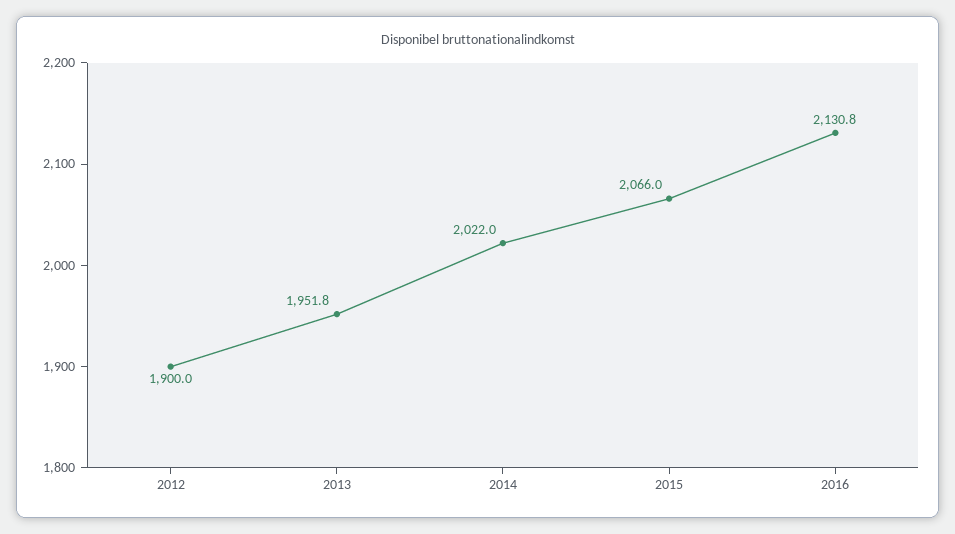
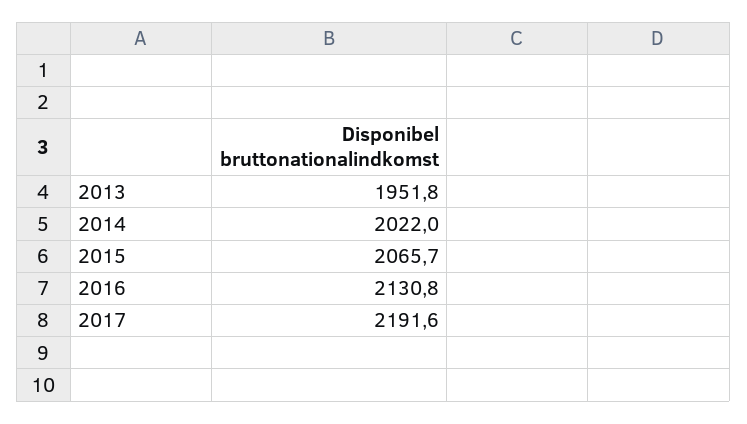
2012: 1900 -> none
2015: 2066 -> 2065.7
2017: none -> 2191.6

